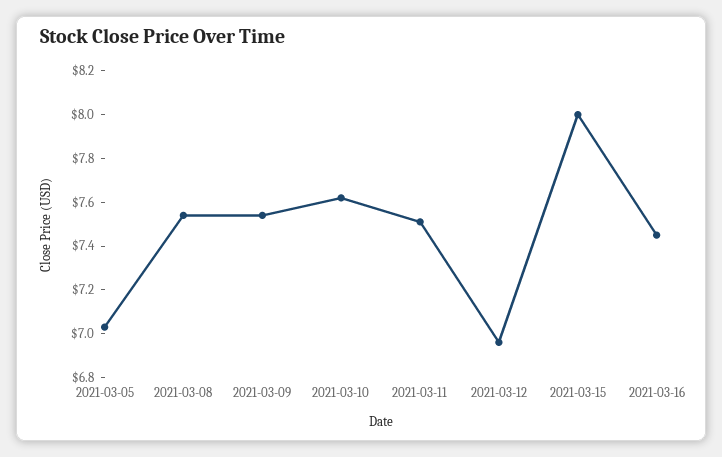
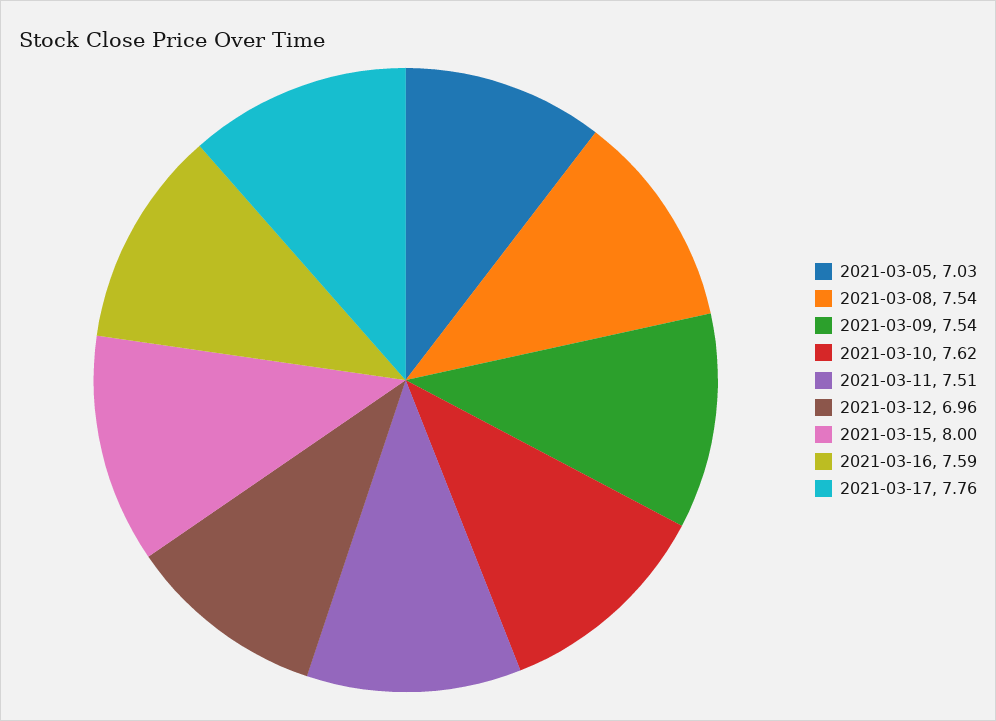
2021-03-16: 7.45 -> 7.59
2021-03-17: none -> 7.76

